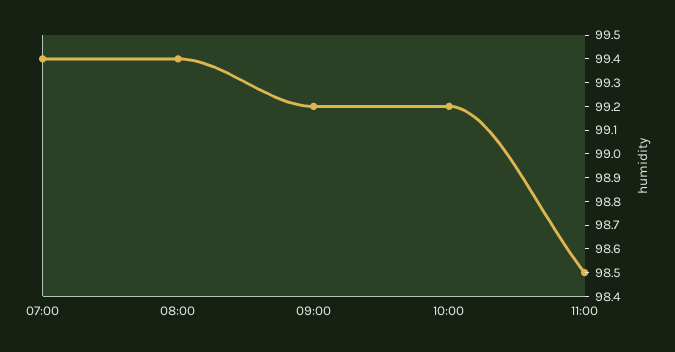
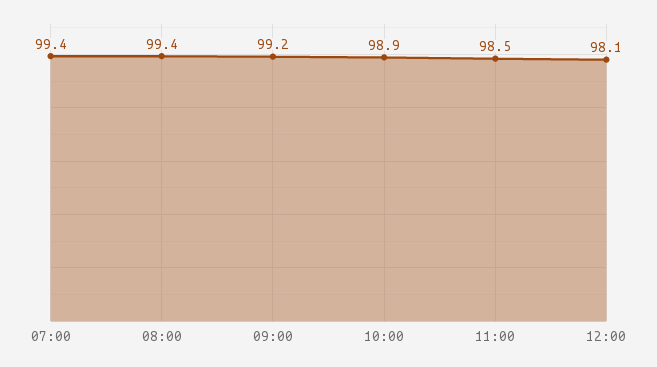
10:00: 99.2 -> 98.9
12:00: none -> 98.1

